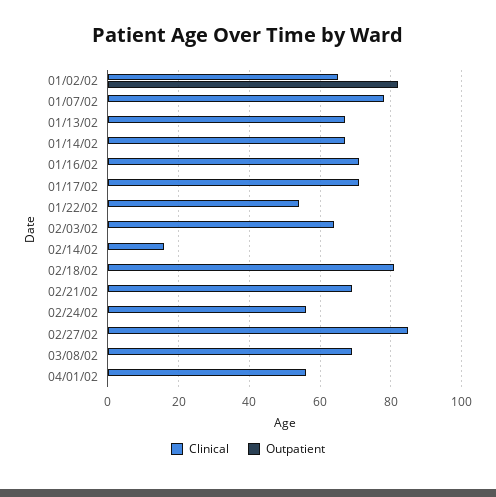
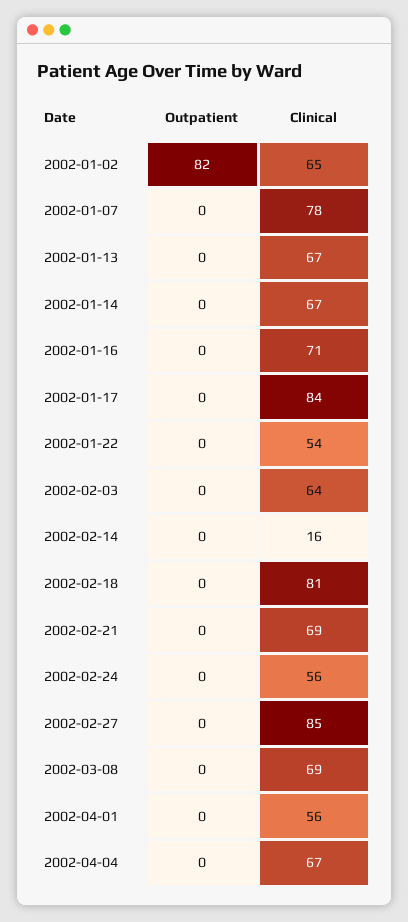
Clinical, 01/17/02: 70 -> 84
Outpatient, 2002-04-04: none -> 0
Clinical, 2002-04-04: none -> 67

